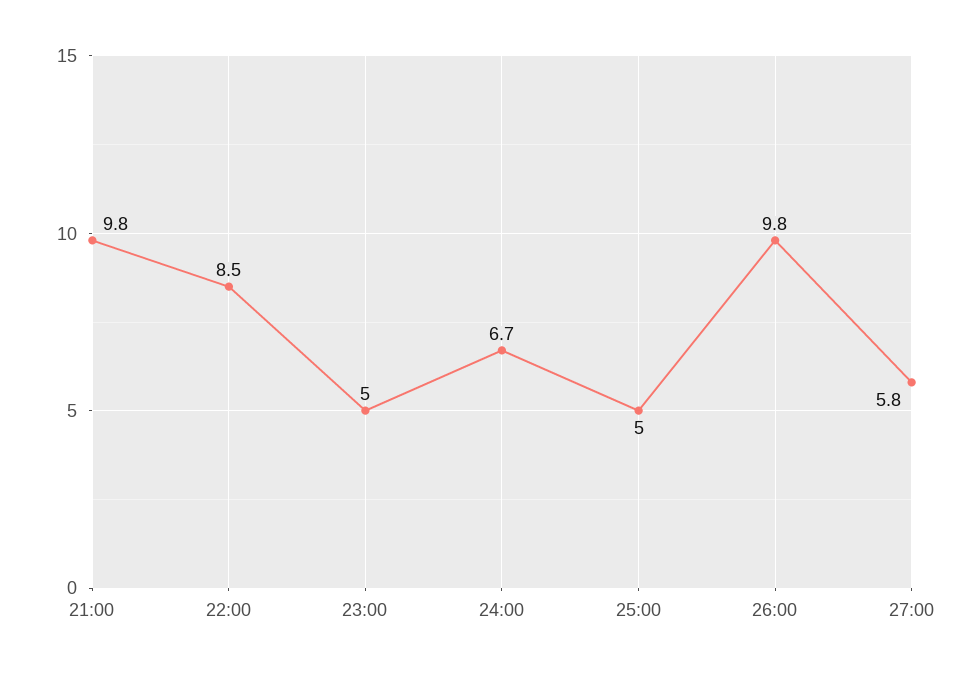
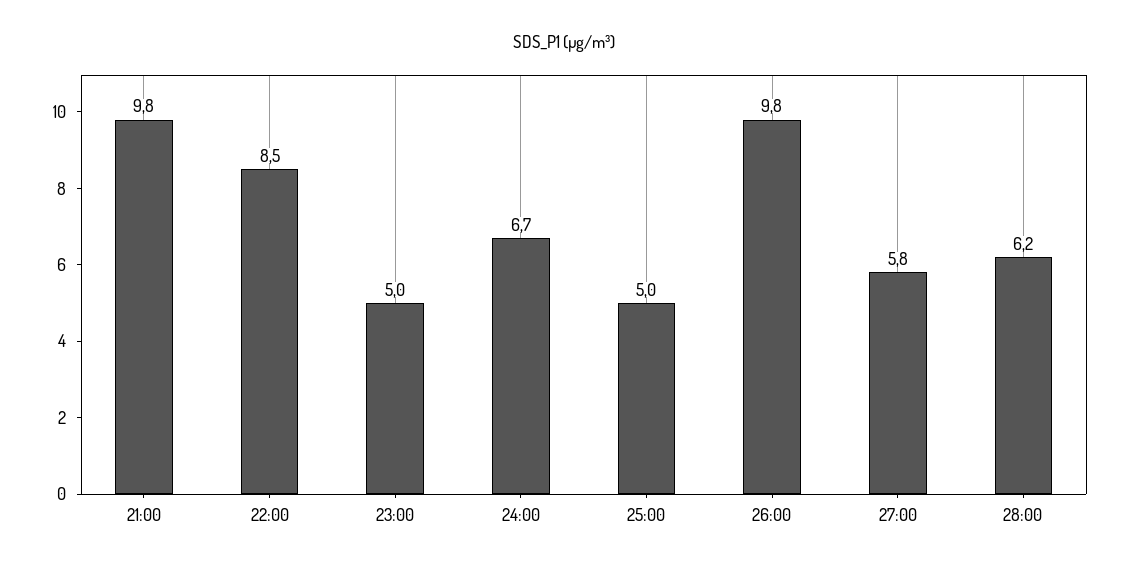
28:00: none -> 6.2

